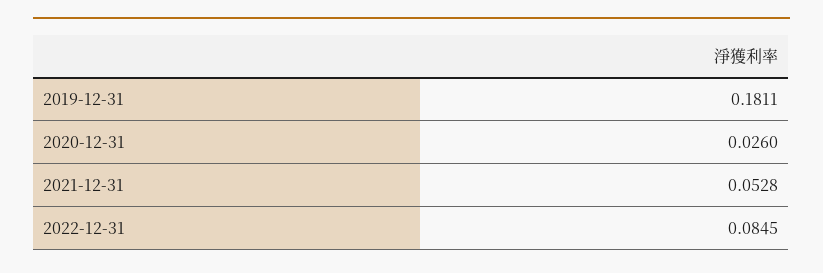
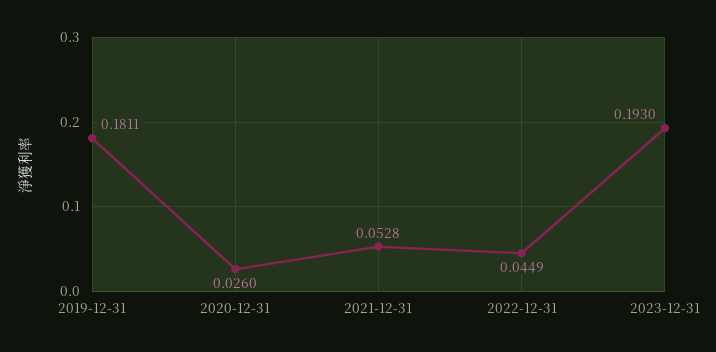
2022-12-31: 0.0845 -> 0.0449
2023-12-31: none -> 0.193

